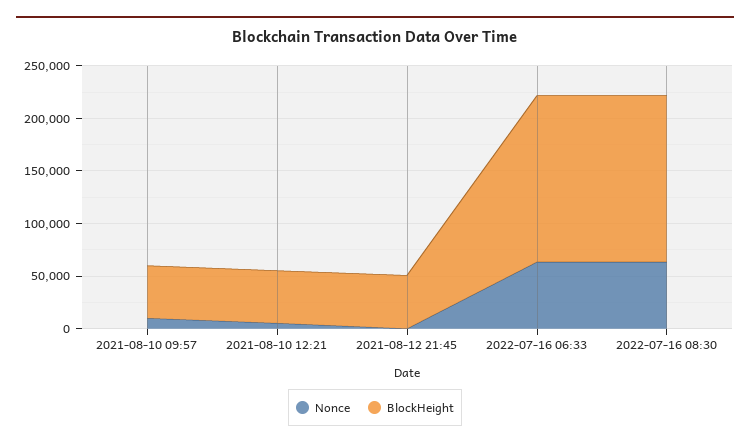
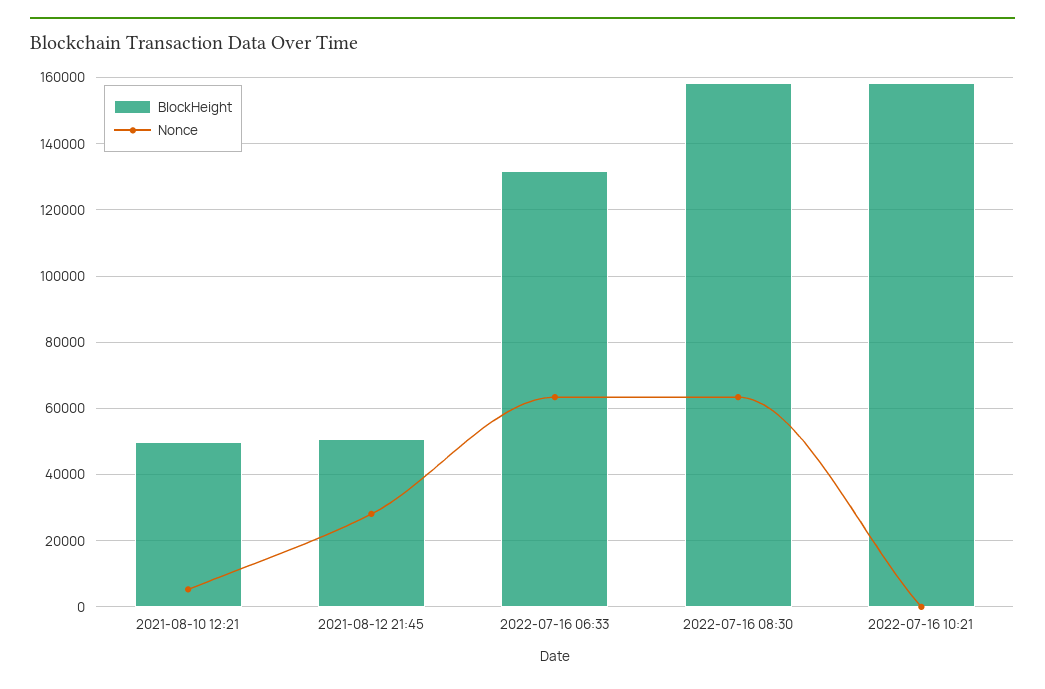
Nonce, 2021-08-10 09:57: 10000 -> none
BlockHeight, 2021-08-10 09:57: 50000 -> none
Nonce, 2021-08-12 21:45: 0 -> 28000
BlockHeight, 2022-07-16 06:33: 160000 -> 132000
BlockHeight, 2022-07-16 10:21: none -> 158000
Nonce, 2022-07-16 10:21: none -> 0

